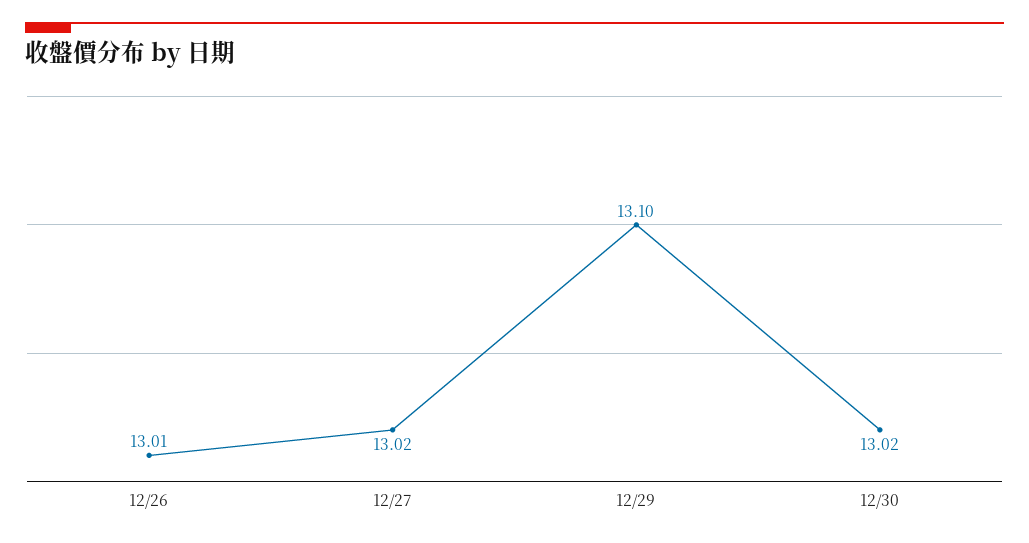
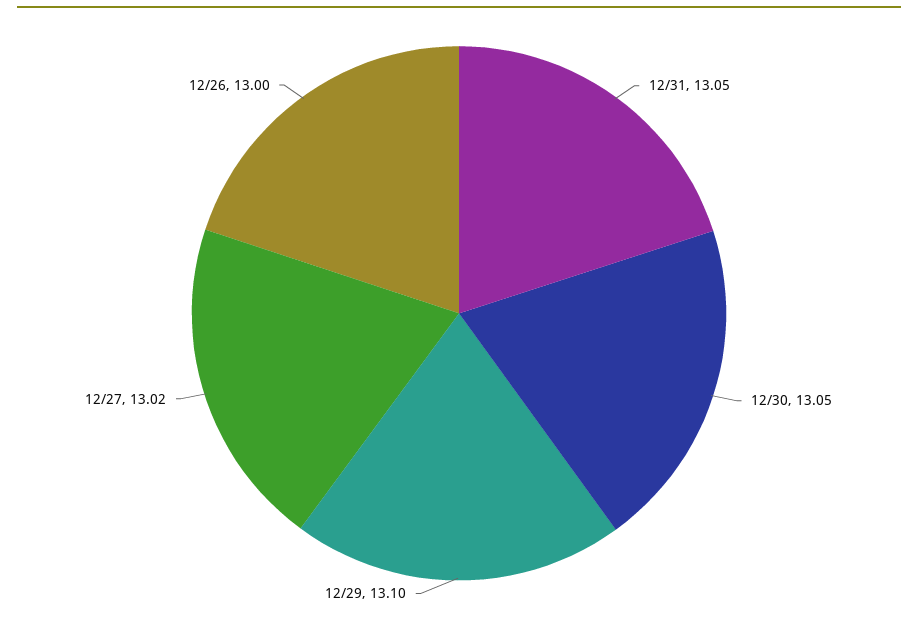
12/26: 13.01 -> 13
12/30: 13.02 -> 13.05
12/31: none -> 13.05

